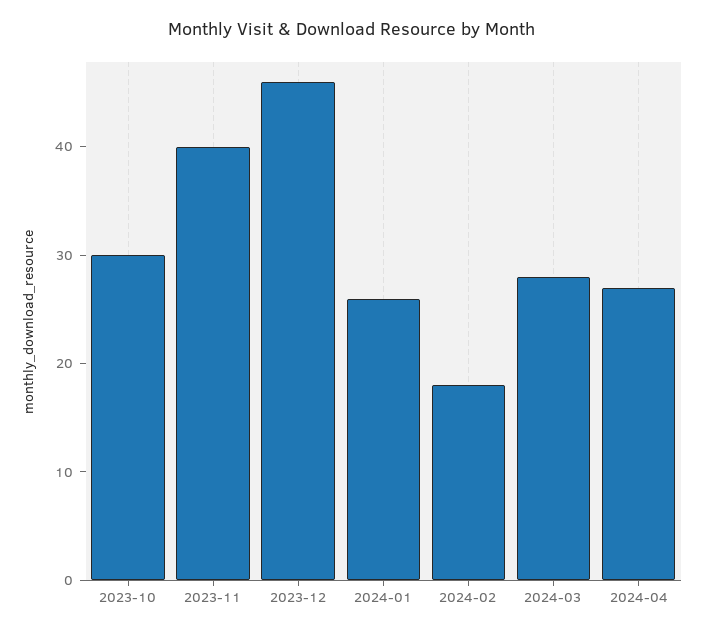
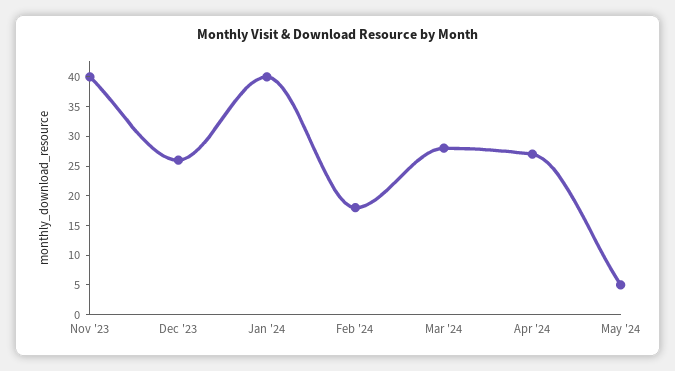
2023-10: 30 -> none
2023-12: 46 -> 25
2024-01: 26 -> 40
May '24: none -> 5

